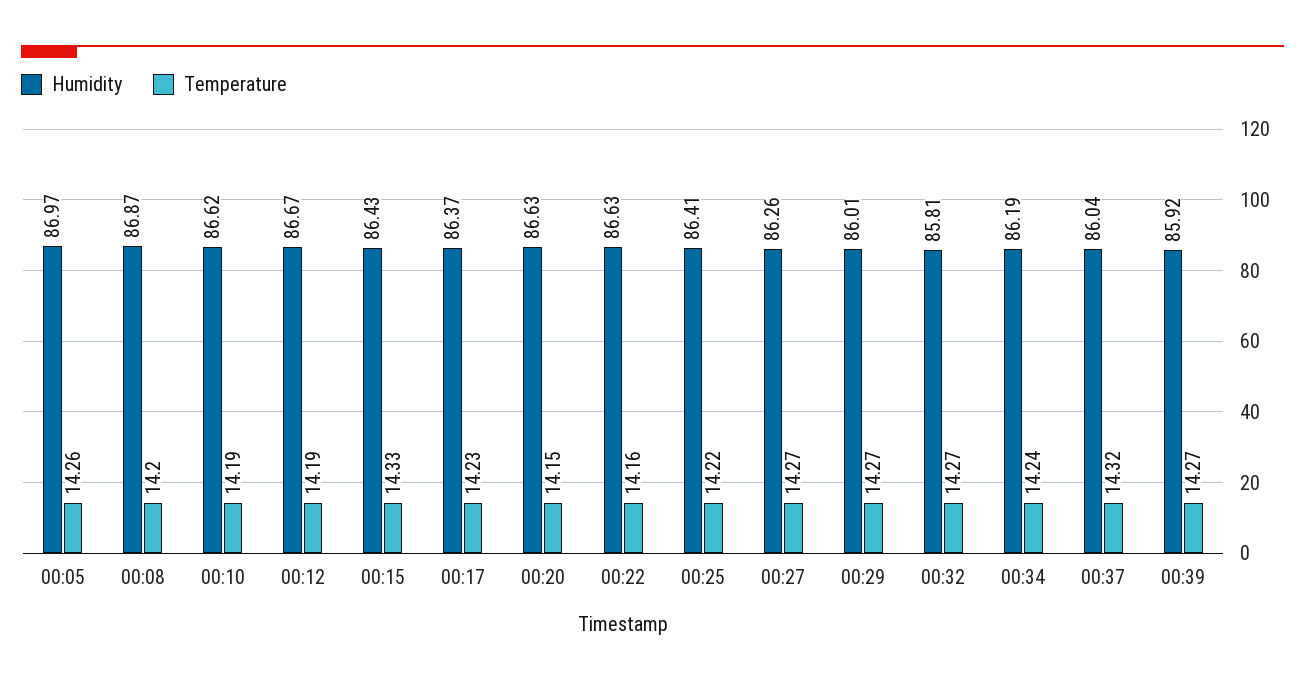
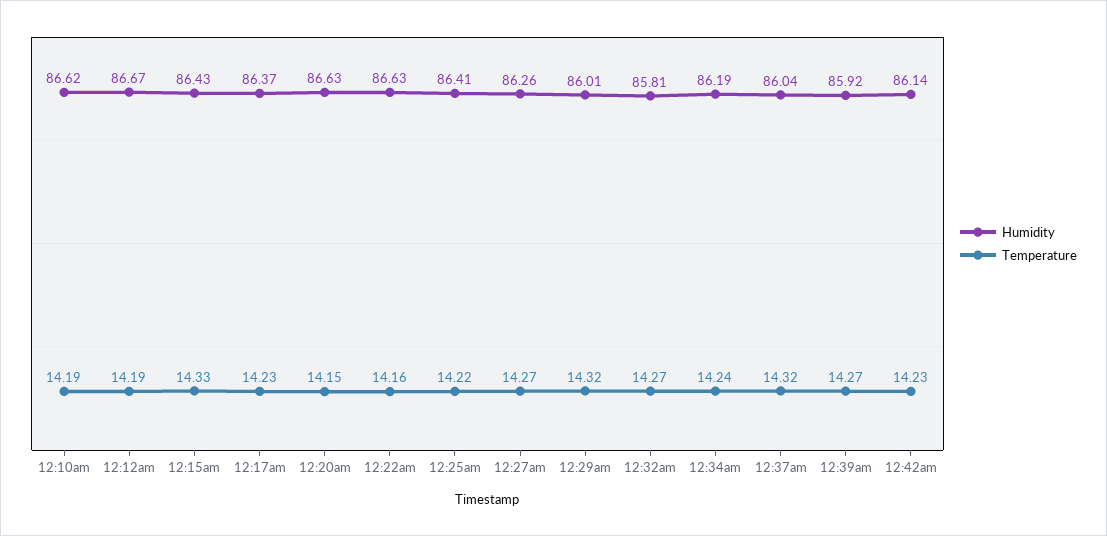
Humidity, 00:05: 86.97 -> none
Temperature, 00:05: 14.26 -> none
Humidity, 00:08: 86.87 -> none
Temperature, 00:08: 14.2 -> none
Temperature, 00:29: 14.27 -> 14.32
Humidity, 12:42am: none -> 86.14
Temperature, 12:42am: none -> 14.23

